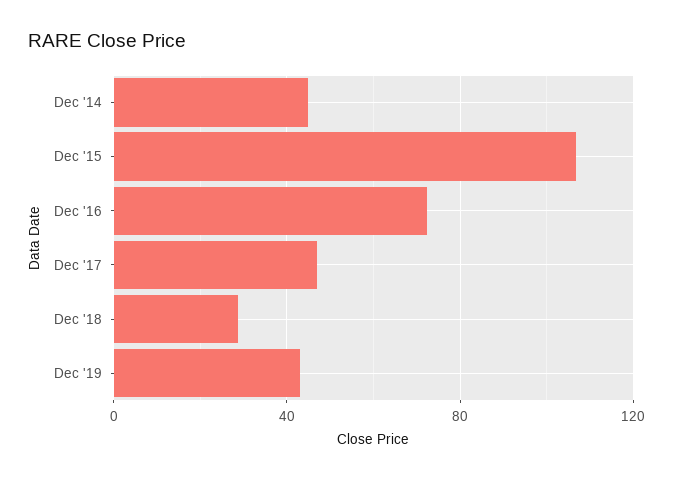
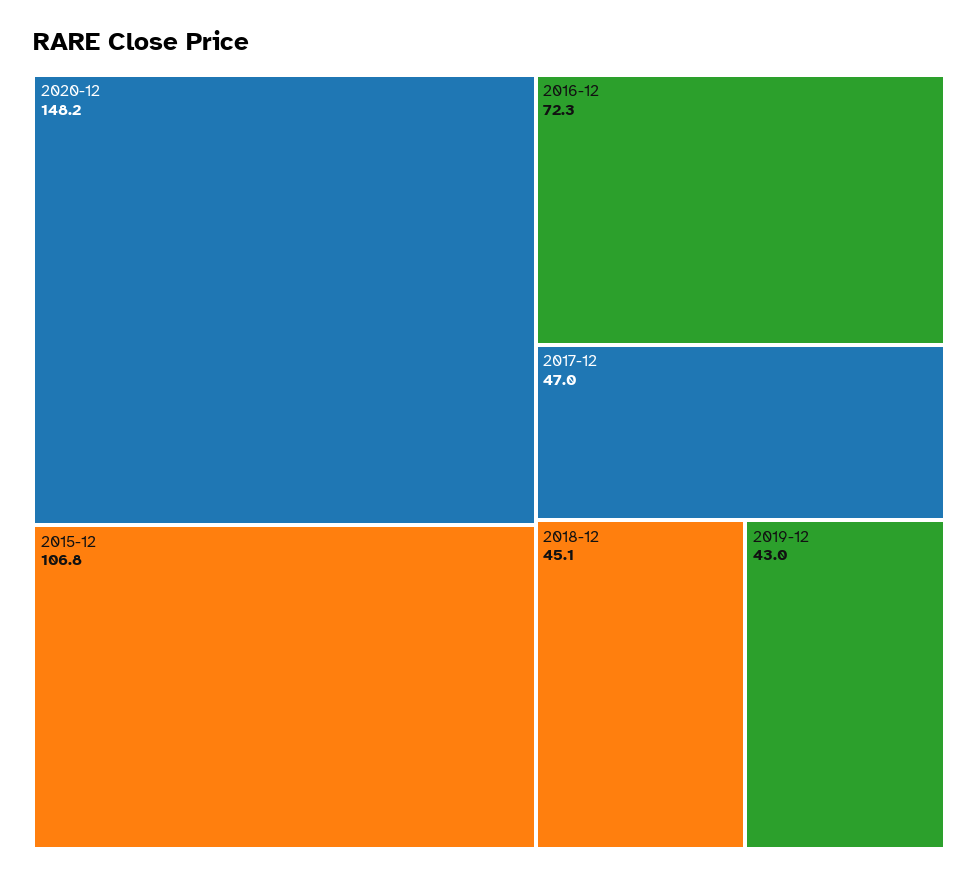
Dec '14: 45 -> none
Dec '18: 30 -> 45.1
2020-12: none -> 148.2

